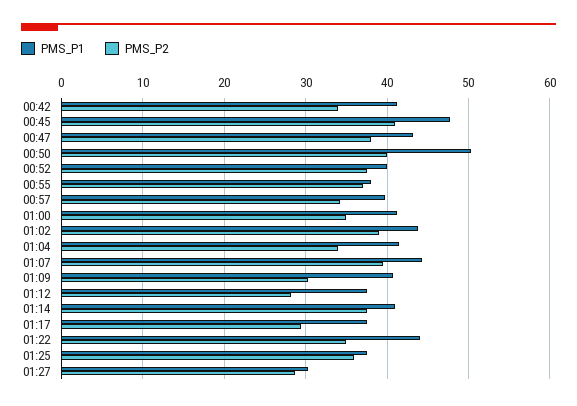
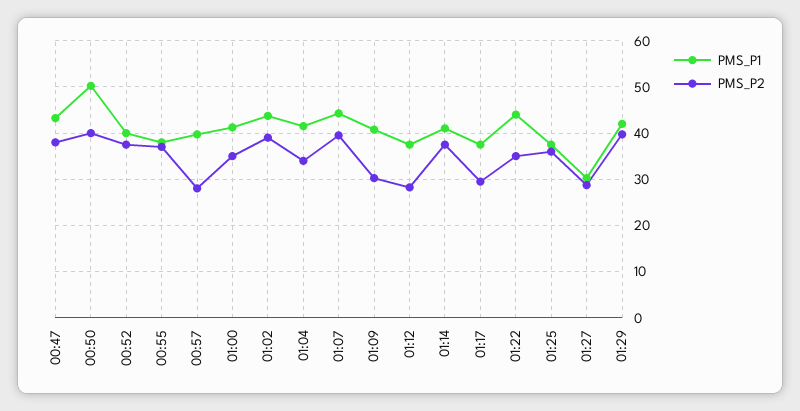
PMS_P1, 00:42: 41 -> none
PMS_P2, 00:42: 34 -> none
PMS_P1, 00:45: 48 -> none
PMS_P2, 00:45: 41 -> none
PMS_P2, 00:57: 34 -> 28
PMS_P1, 01:29: none -> 42
PMS_P2, 01:29: none -> 40

